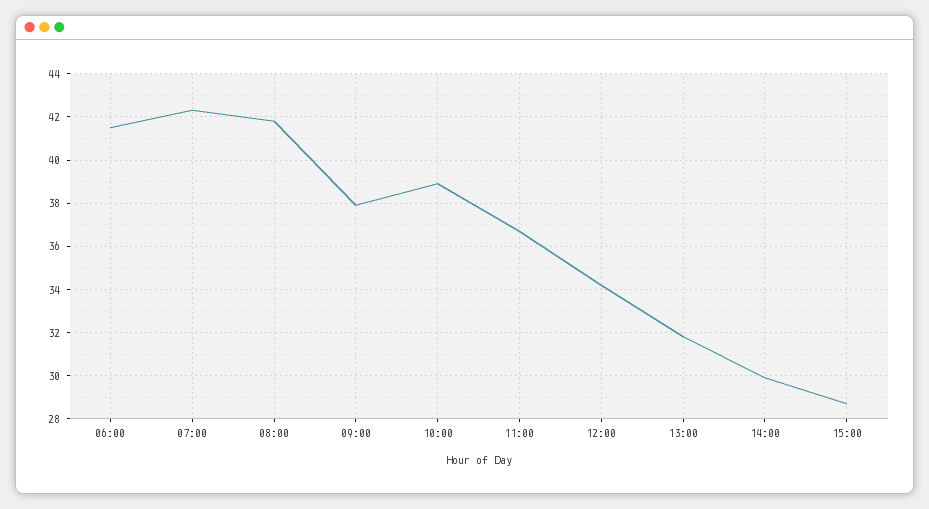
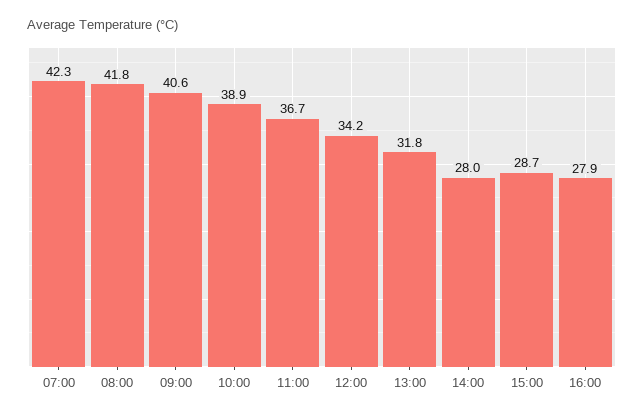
06:00: 41.5 -> none
09:00: 38 -> 40.6
14:00: 30 -> 28
16:00: none -> 27.9

